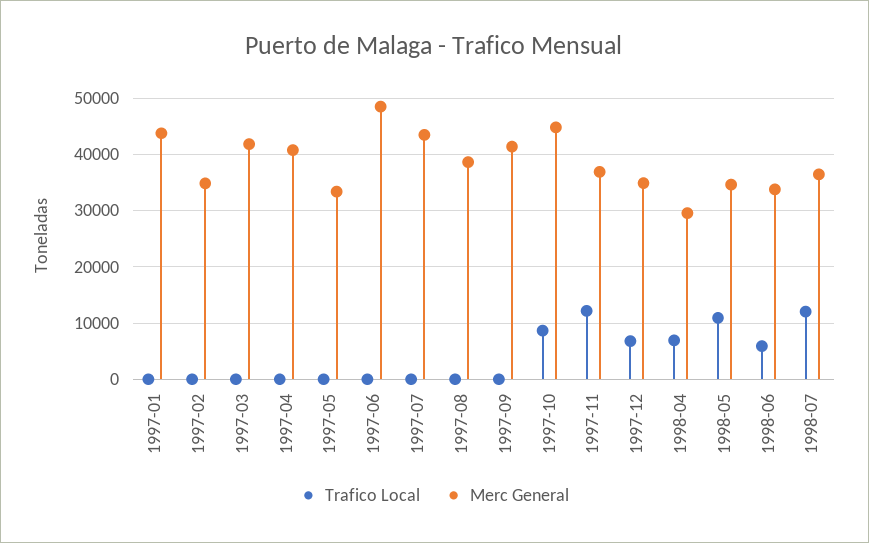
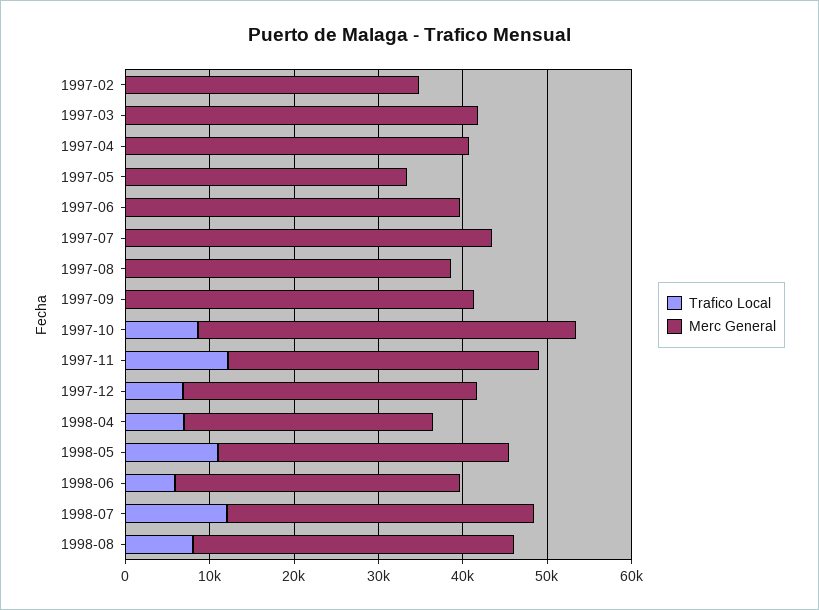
Trafico Local, 1997-01: 0 -> none
Merc General, 1997-01: 44000 -> none
Merc General, 1997-06: 48000 -> 40000
Trafico Local, 1998-08: none -> 8000
Merc General, 1998-08: none -> 38000

